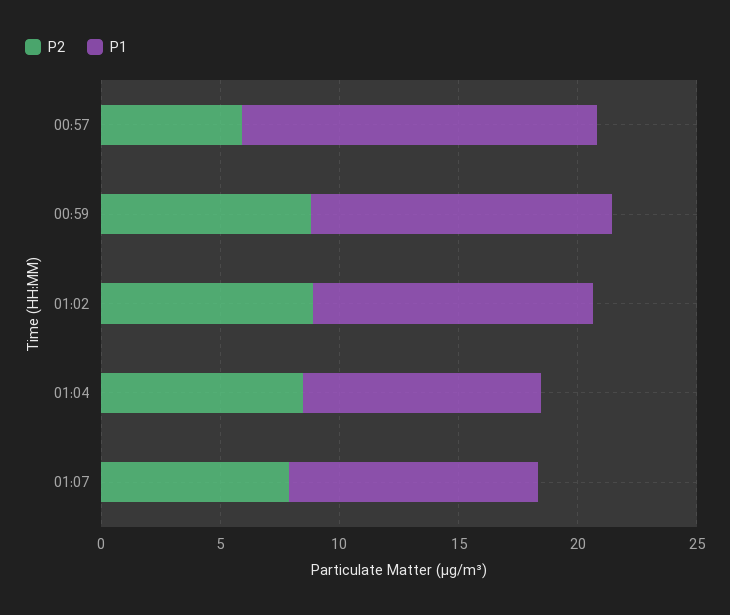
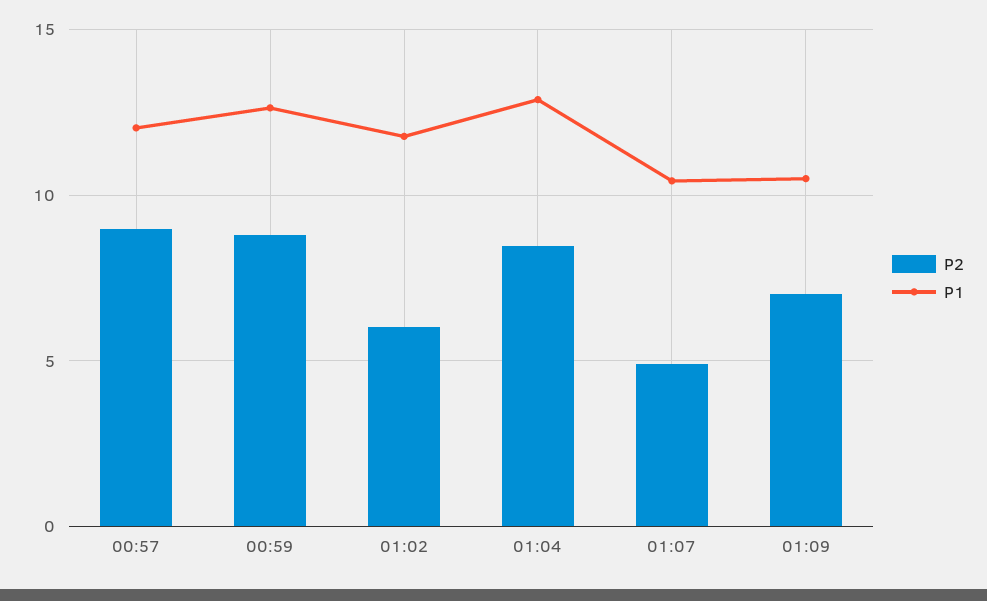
P2, 00:57: 6 -> 9
P1, 00:57: 15 -> 12
P2, 01:02: 9 -> 6
P1, 01:04: 10 -> 13
P2, 01:07: 8 -> 5
P2, 01:09: none -> 7
P1, 01:09: none -> 10.5

